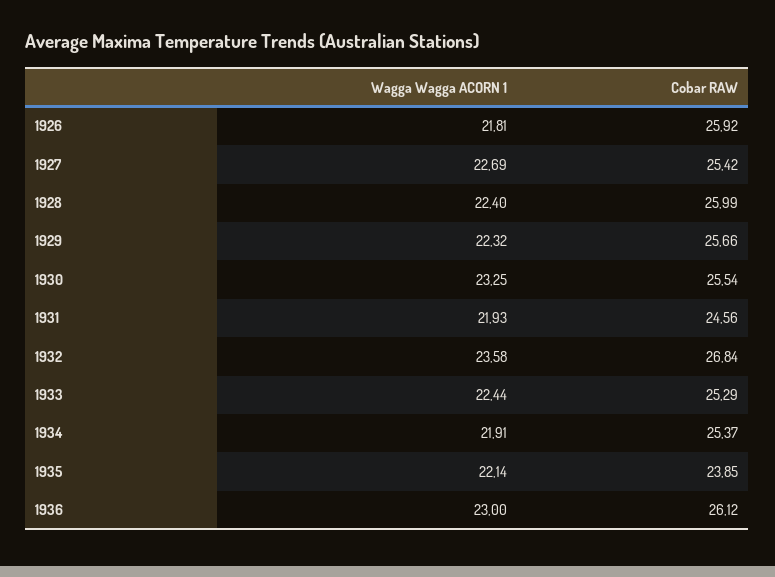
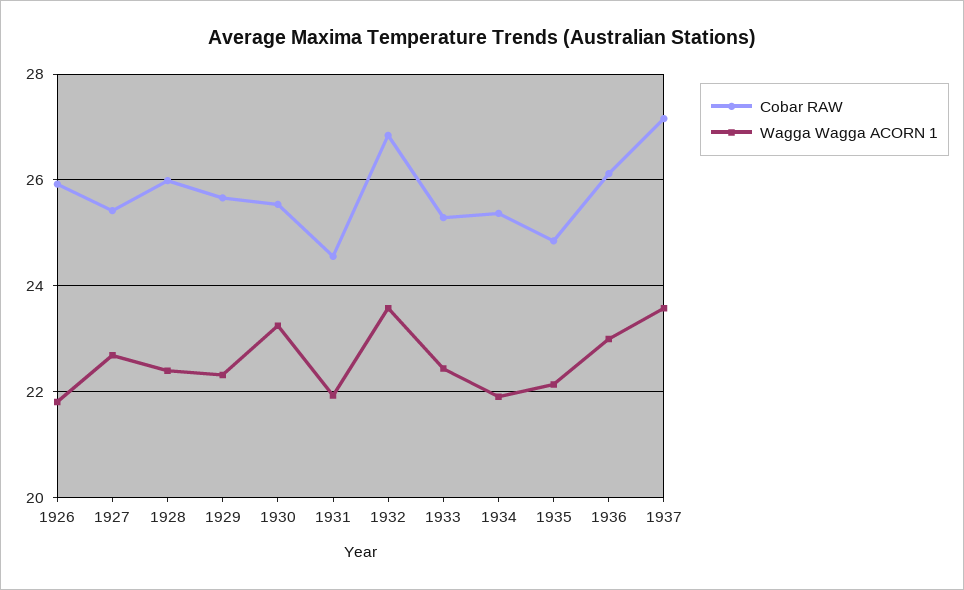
Cobar RAW, 1935: 23.85 -> 24.8
Cobar RAW, 1937: none -> 27.2
Wagga Wagga ACORN 1, 1937: none -> 23.6

